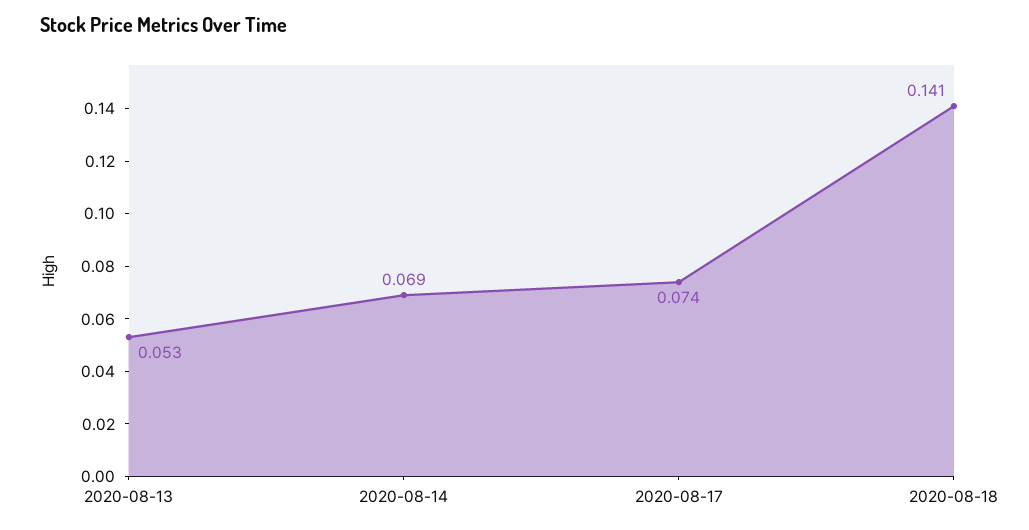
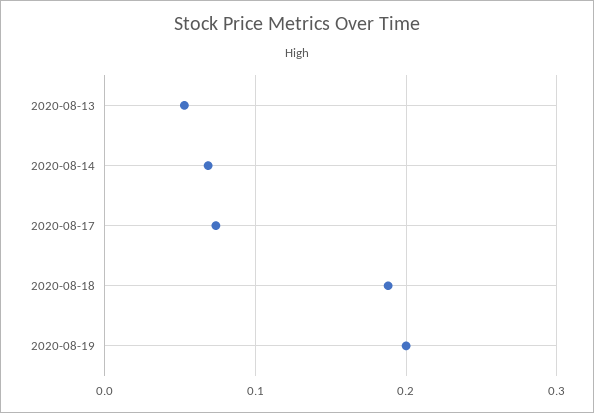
2020-08-18: 0.141 -> 0.19
2020-08-19: none -> 0.2

